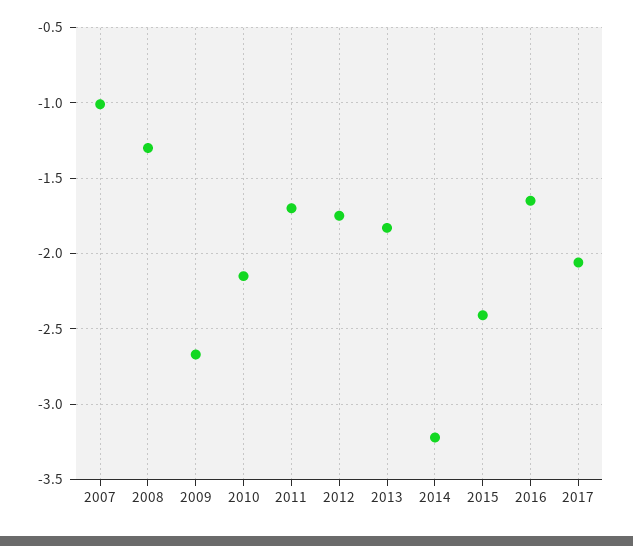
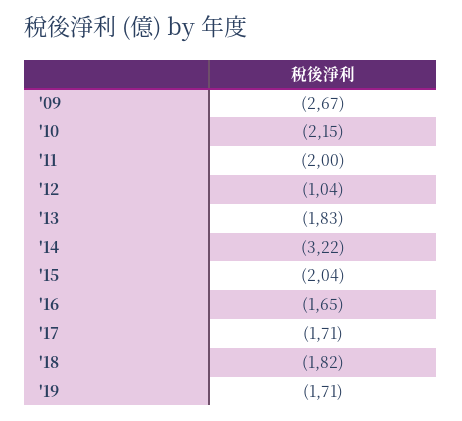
2007: -1 -> none
2008: -1.3 -> none
2011: -1.7 -> -2
2012: -1.75 -> -1.04
2015: -2.4 -> -2.04
2017: -2.05 -> -1.71
'18: none -> -1.82
'19: none -> -1.71

